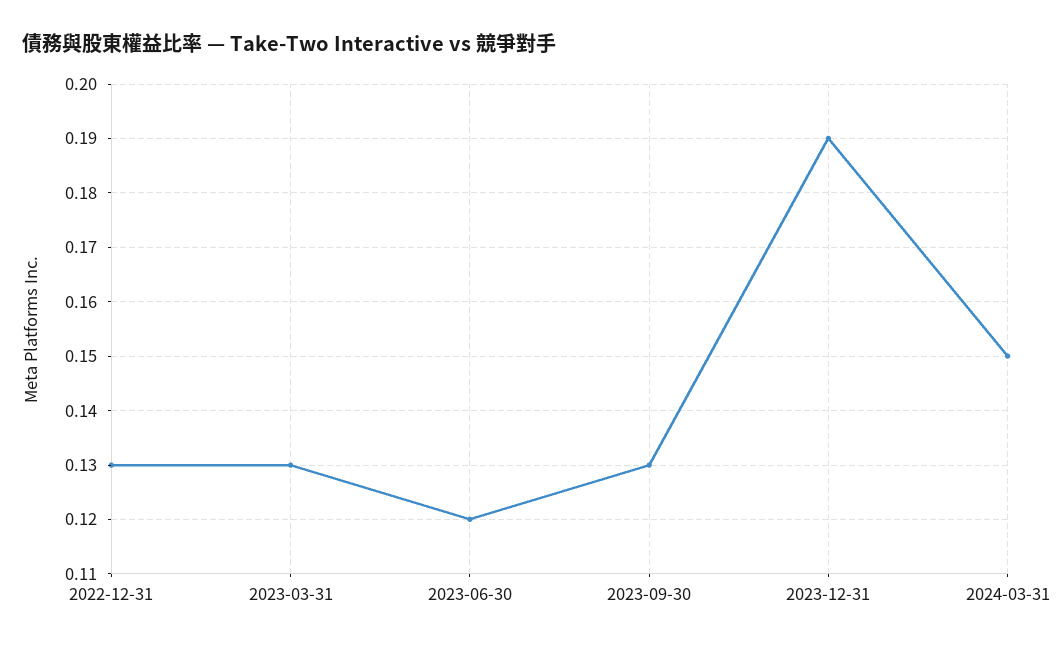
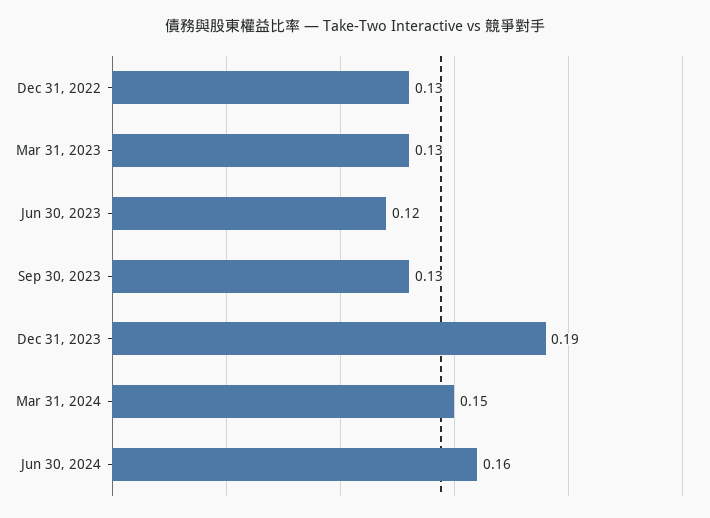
Jun 30, 2024: none -> 0.16

